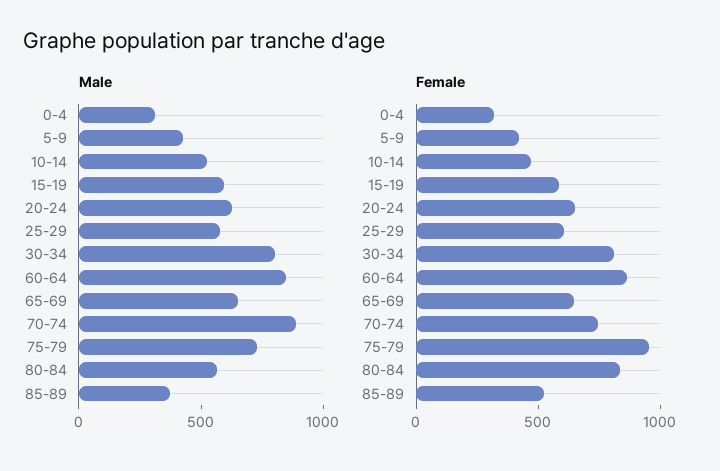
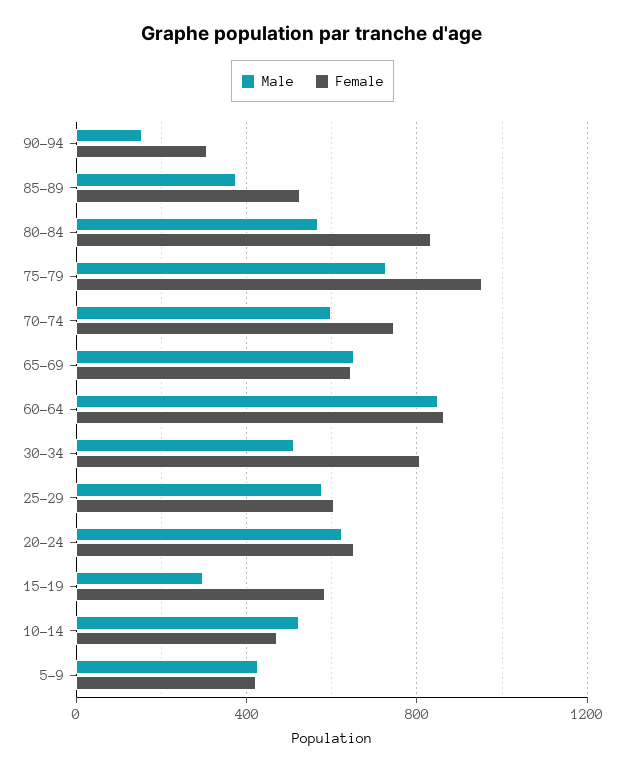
Male, 0-4: 300 -> none
Male, 15-19: 600 -> 300
Male, 30-34: 800 -> 500
Male, 70-74: 900 -> 600
Female, 0-4: 300 -> none
Male, 90-94: none -> 150
Female, 90-94: none -> 300

